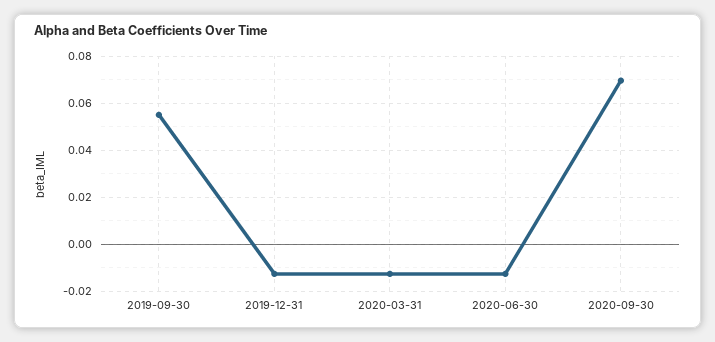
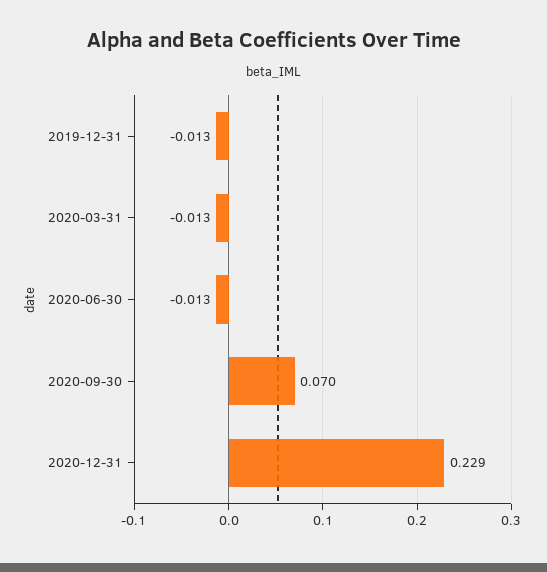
2019-09-30: 0.055 -> none
2020-12-31: none -> 0.229

